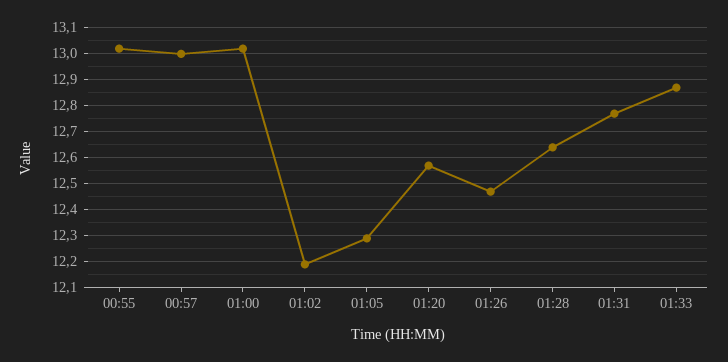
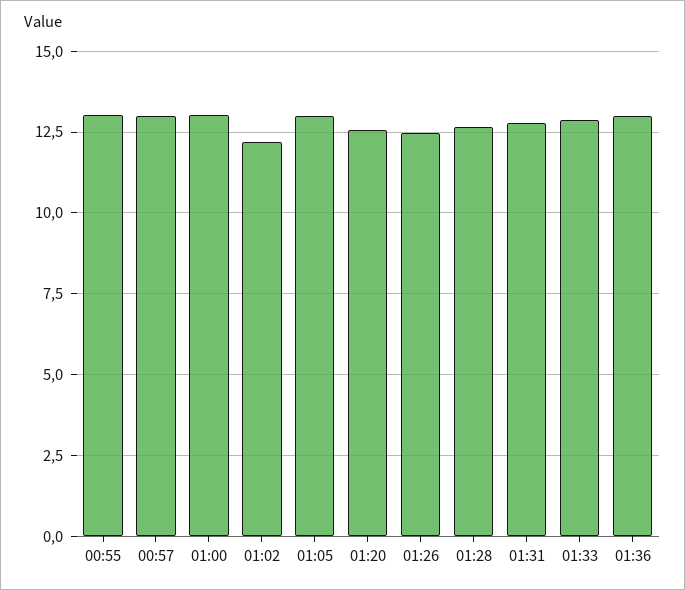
01:05: 12.3 -> 13
01:36: none -> 13

